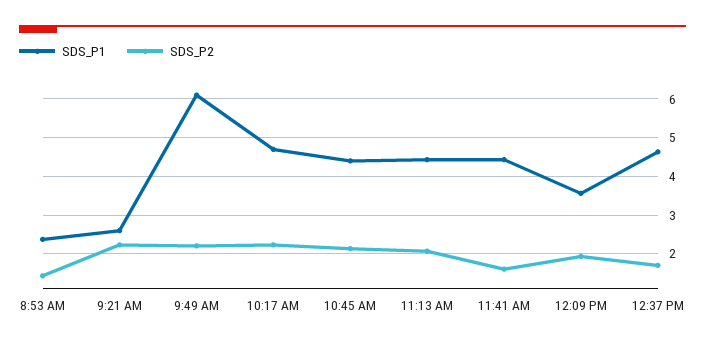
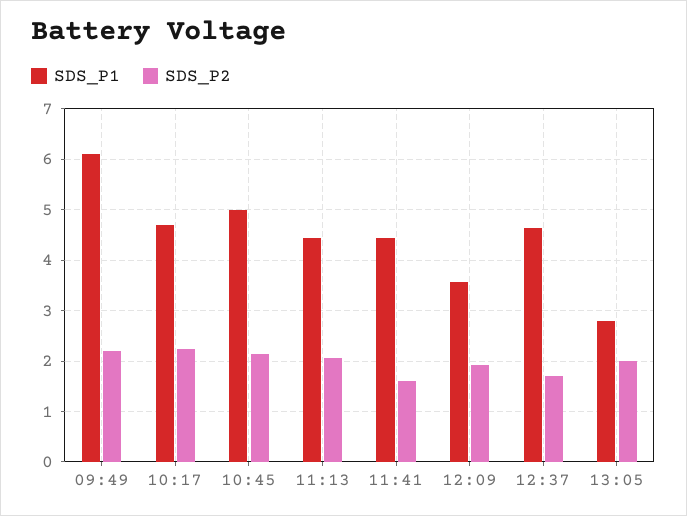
SDS_P1, 8:53 AM: 2.4 -> none
SDS_P2, 8:53 AM: 1.4 -> none
SDS_P1, 9:21 AM: 2.6 -> none
SDS_P2, 9:21 AM: 2.2 -> none
SDS_P1, 10:45 AM: 4.4 -> 5
SDS_P1, 13:05: none -> 2.8
SDS_P2, 13:05: none -> 2

